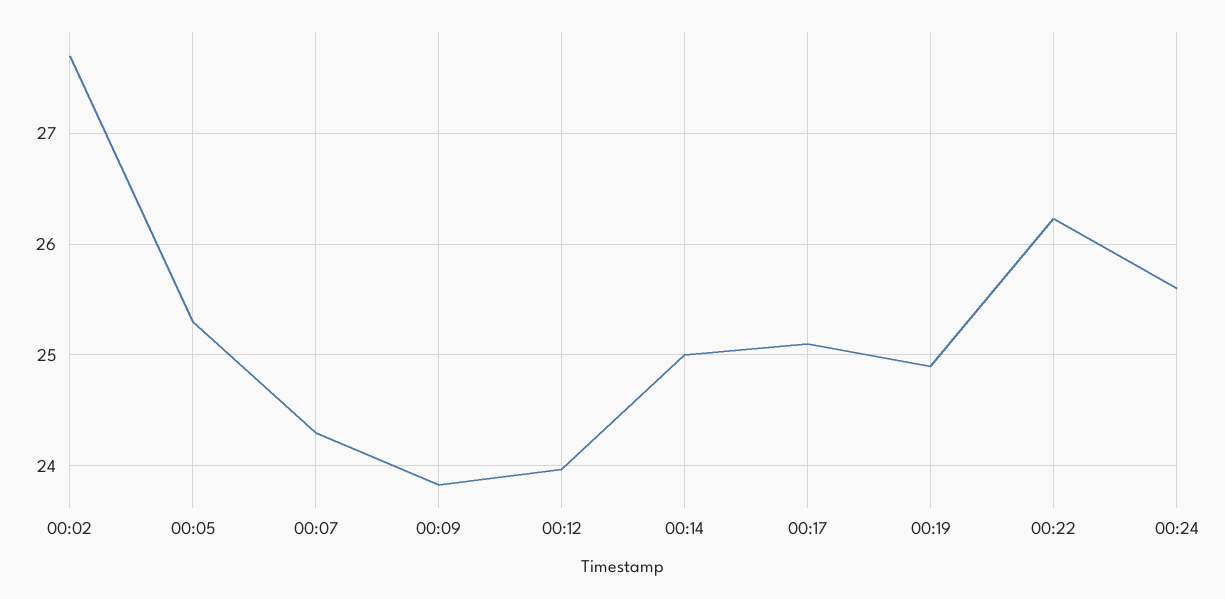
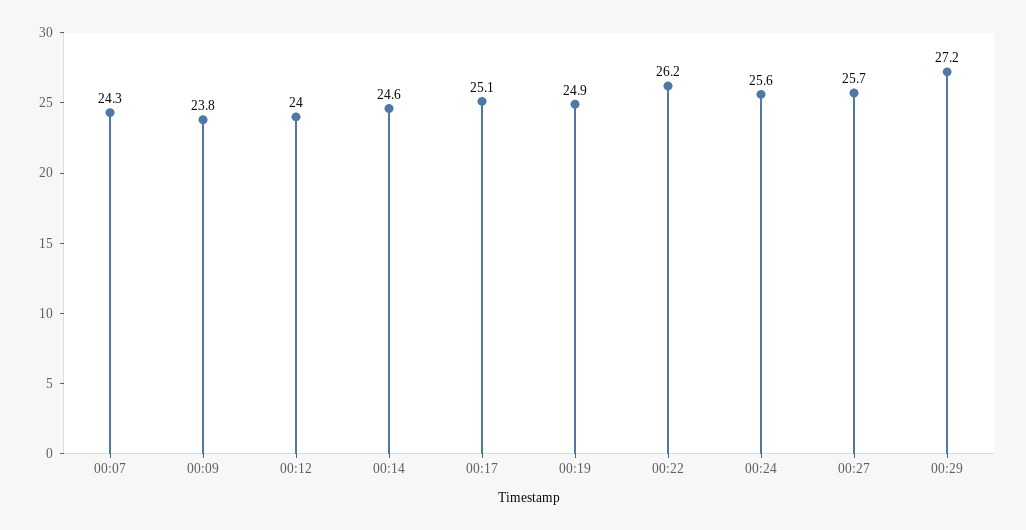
00:02: 27.7 -> none
00:05: 25.3 -> none
00:14: 25 -> 24.6
00:27: none -> 25.7
00:29: none -> 27.2

